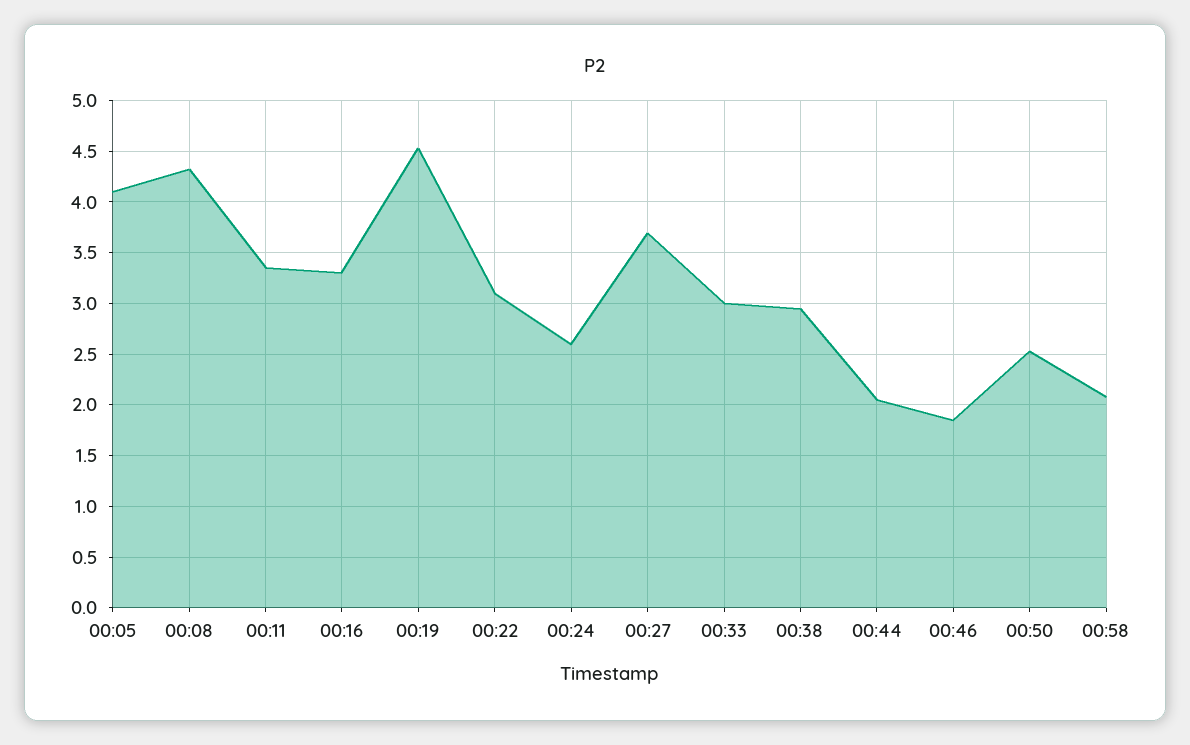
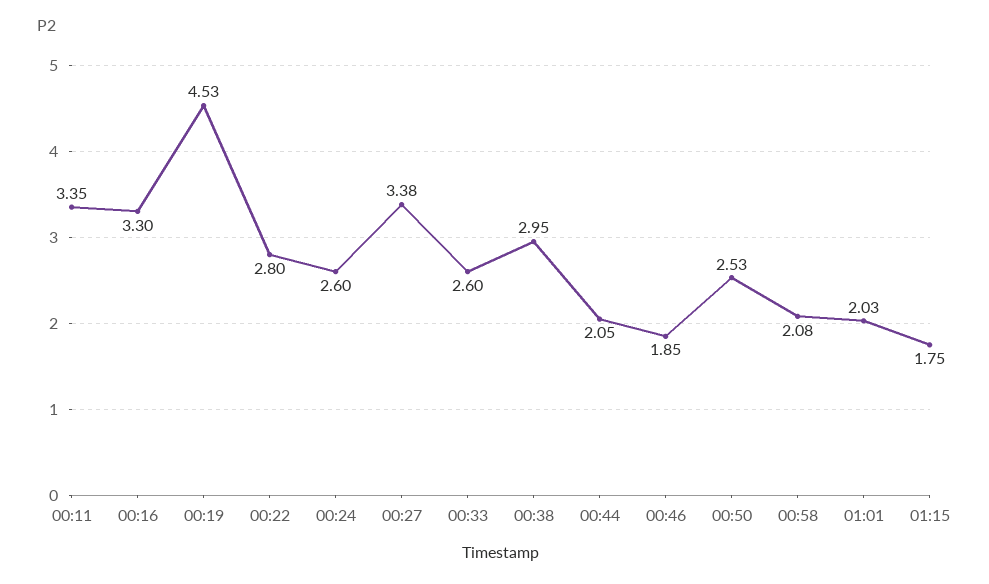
00:05: 4.1 -> none
00:08: 4.3 -> none
00:22: 3.1 -> 2.8
00:27: 3.7 -> 3.38
00:33: 3 -> 2.6
01:01: none -> 2.03
01:15: none -> 1.75

